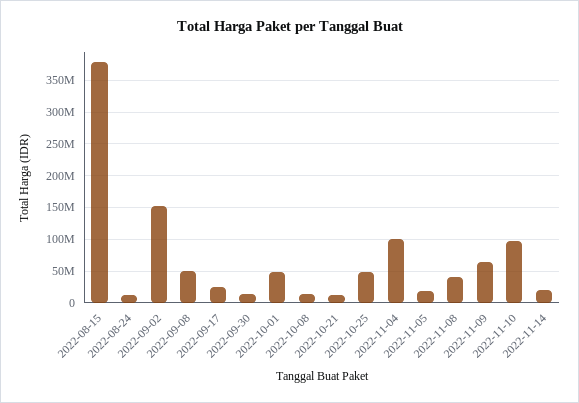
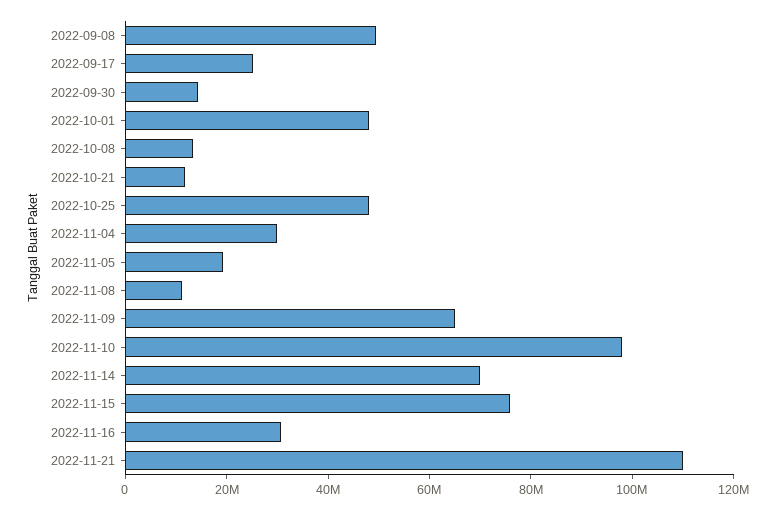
2022-08-15: 380000000 -> none
2022-08-24: 10000000 -> none
2022-09-02: 150000000 -> none
2022-11-04: 100000000 -> 30000000
2022-11-08: 40000000 -> 10000000
2022-11-14: 20000000 -> 70000000
2022-11-15: none -> 75000000
2022-11-16: none -> 30000000
2022-11-21: none -> 110000000

